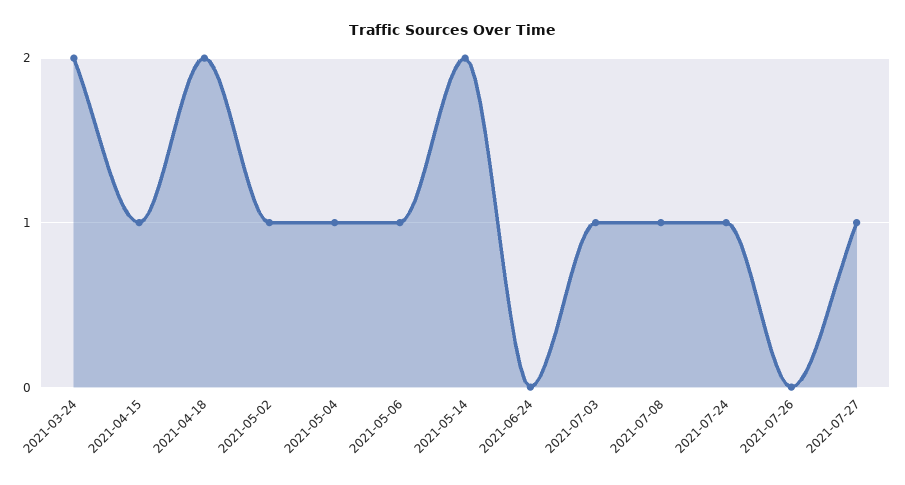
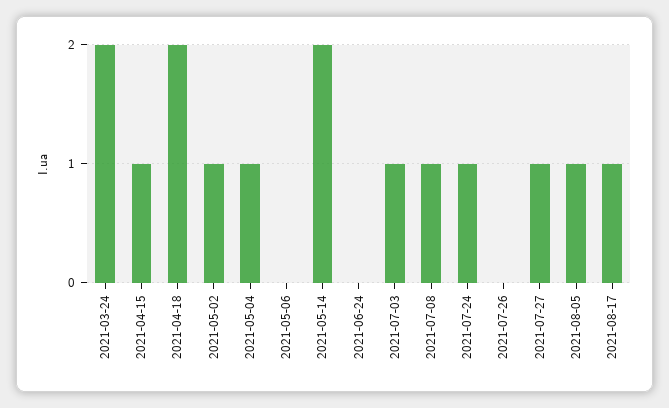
2021-05-06: 1 -> 0
2021-08-05: none -> 1
2021-08-17: none -> 1

